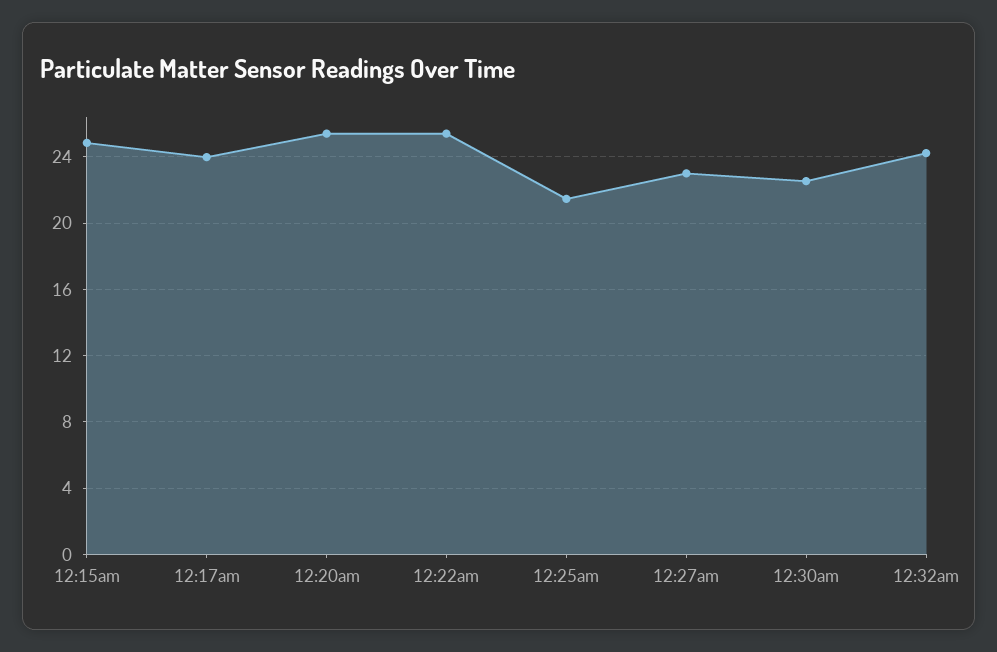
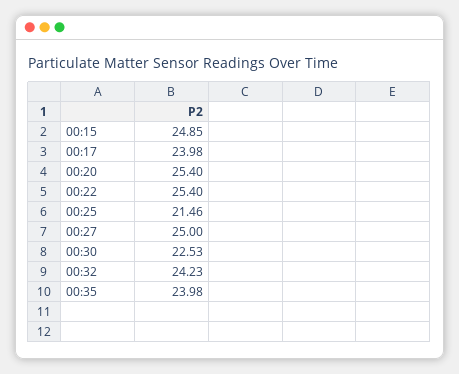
12:27am: 23 -> 25
00:35: none -> 23.98

